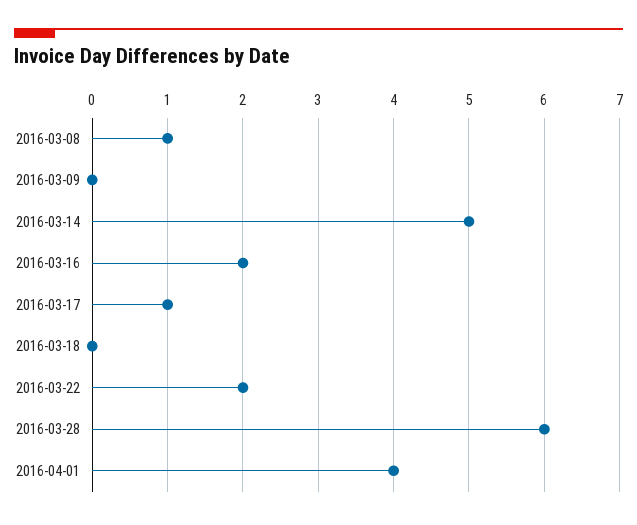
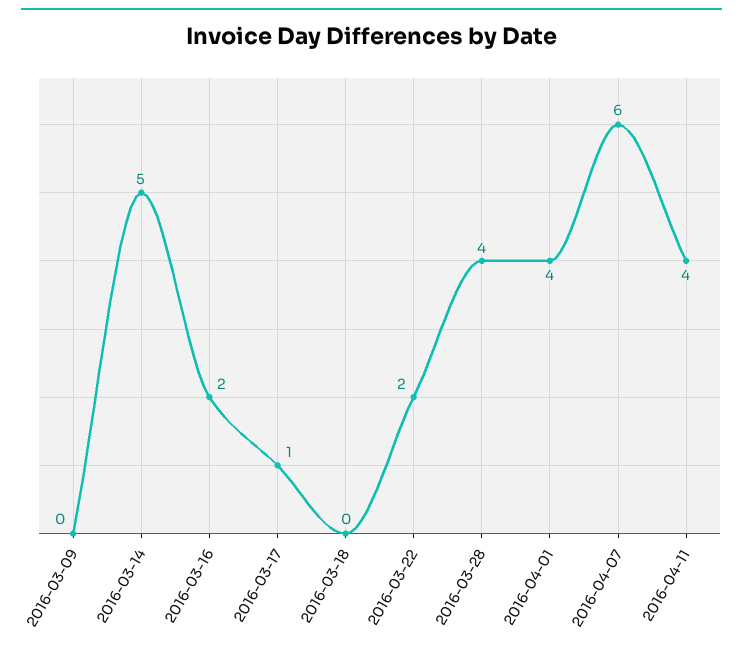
2016-03-08: 1 -> none
2016-03-28: 6 -> 4
2016-04-07: none -> 6
2016-04-11: none -> 4

